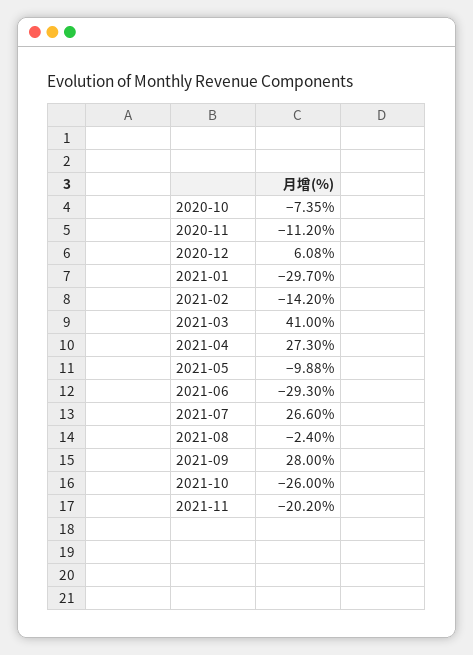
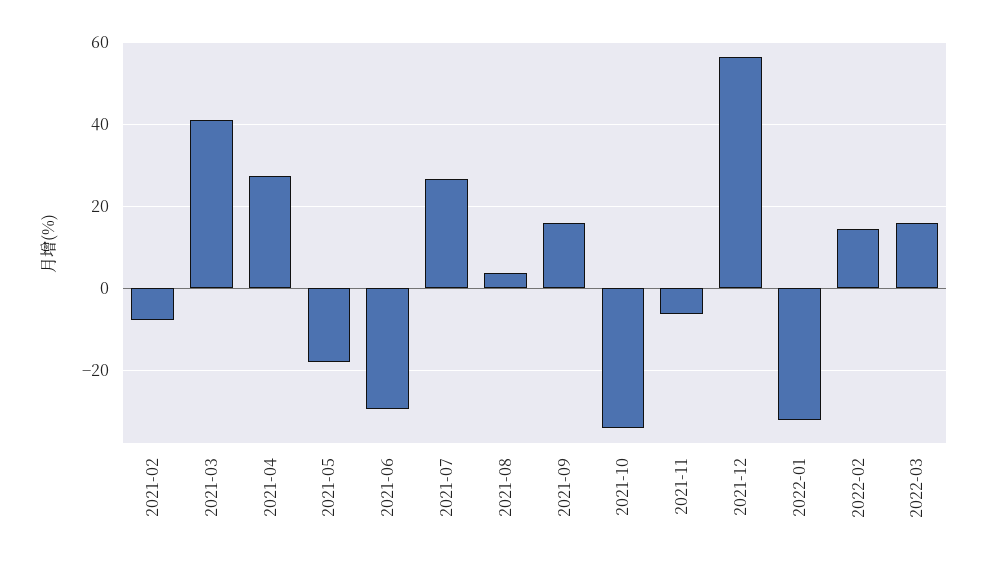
2020-10: -7.35 -> none
2020-11: -11.2 -> none
2020-12: 6.08 -> none
2021-01: -29.7 -> none
2021-02: -14.2 -> -8
2021-05: -9.88 -> -18
2021-08: -2.4 -> 4
2021-09: 28 -> 16
2021-10: -26 -> -34
2021-11: -20.2 -> -6
2021-12: none -> 56
2022-01: none -> -32
2022-02: none -> 14
2022-03: none -> 16

